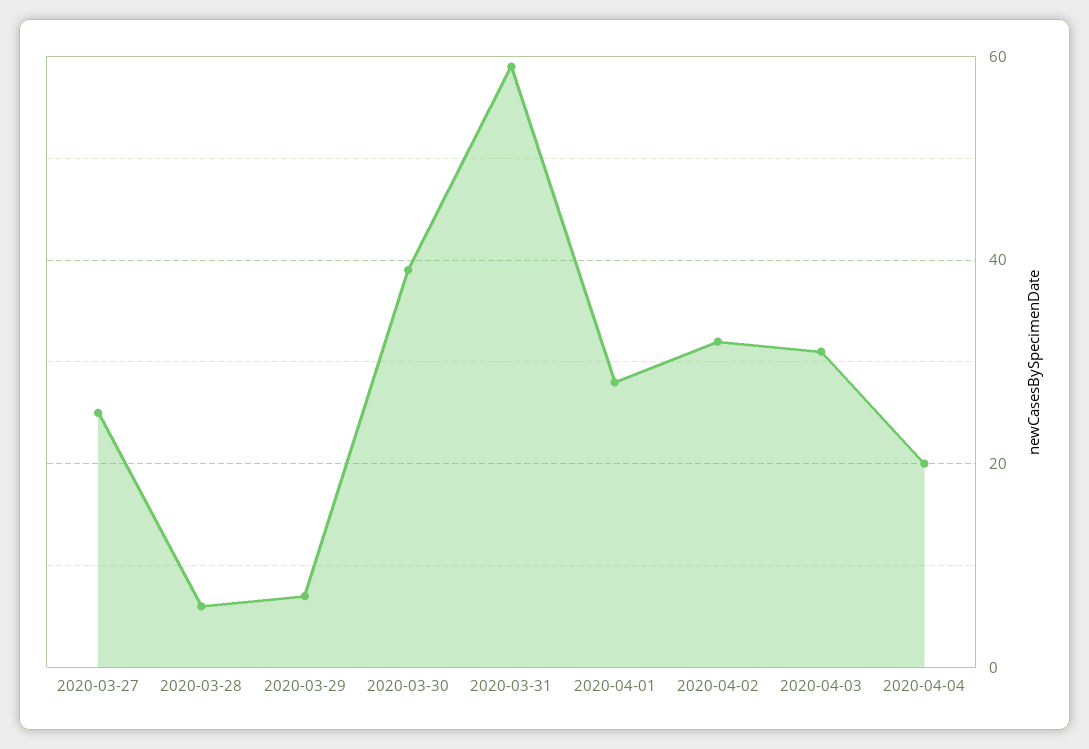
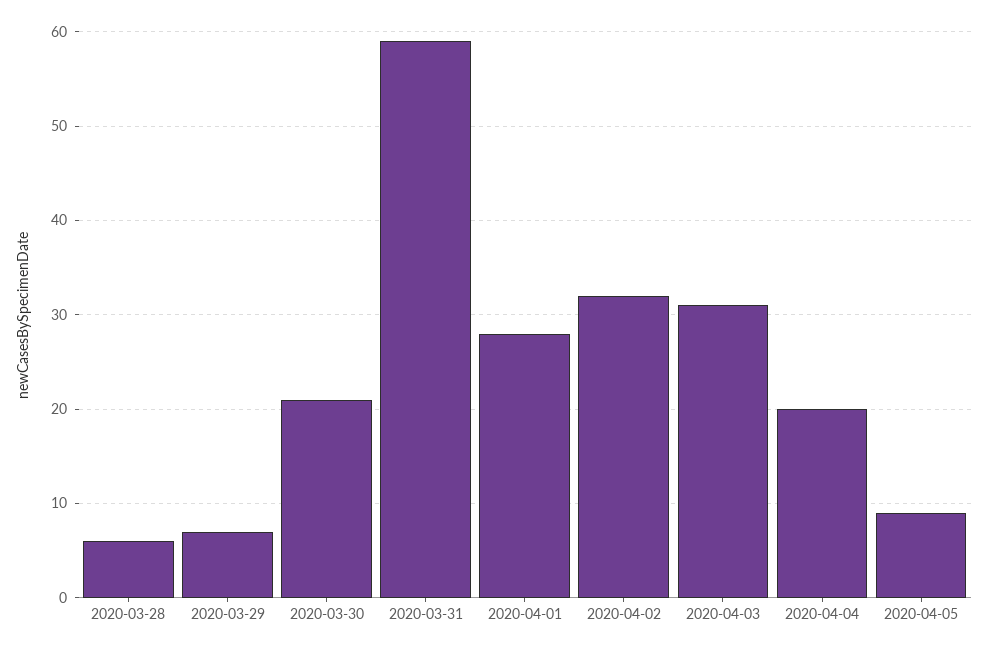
2020-03-27: 25 -> none
2020-03-30: 40 -> 21
2020-04-05: none -> 9

